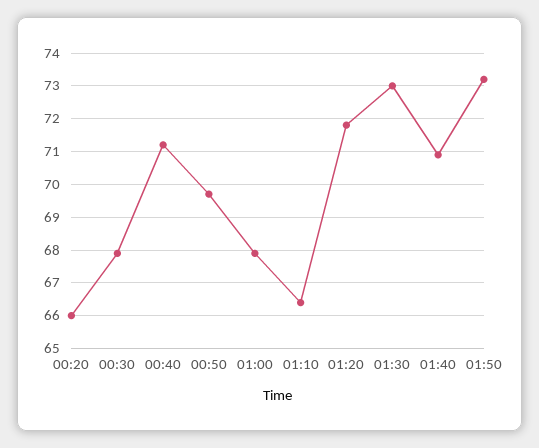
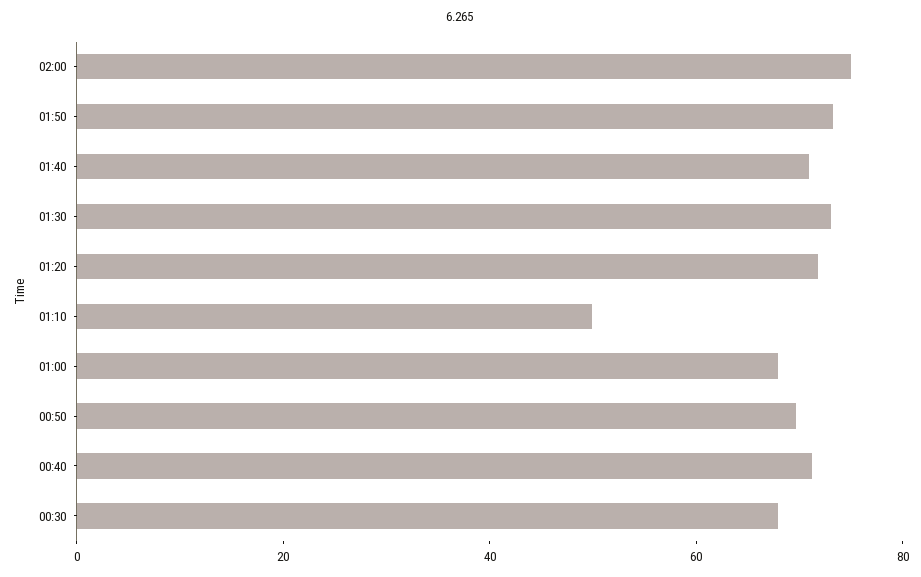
00:20: 66 -> none
01:10: 66.5 -> 50
02:00: none -> 75

